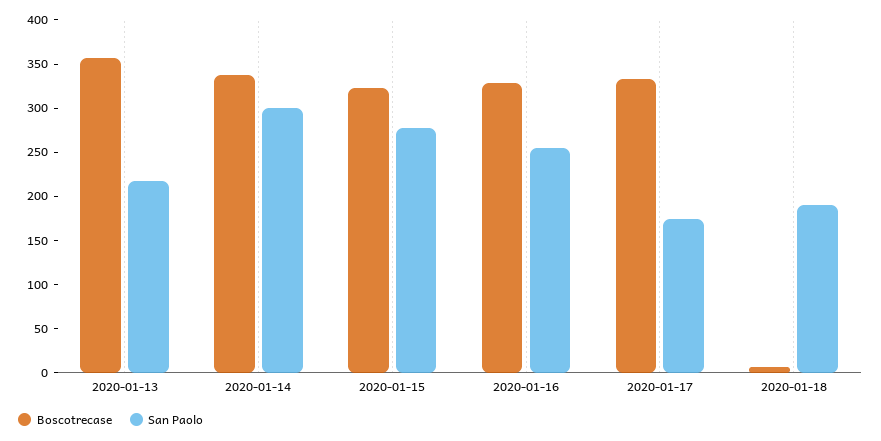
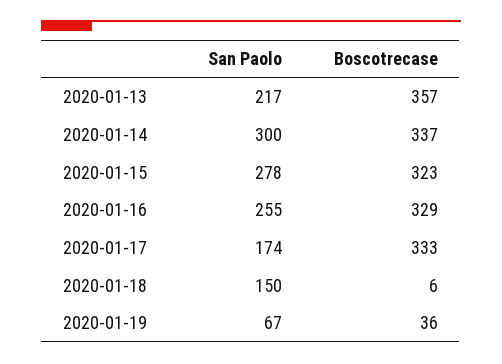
San Paolo, 2020-01-18: 190 -> 150
San Paolo, 2020-01-19: none -> 67
Boscotrecase, 2020-01-19: none -> 36

